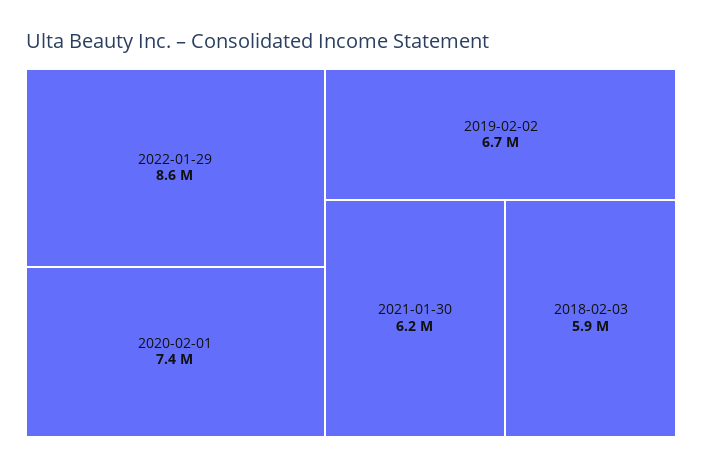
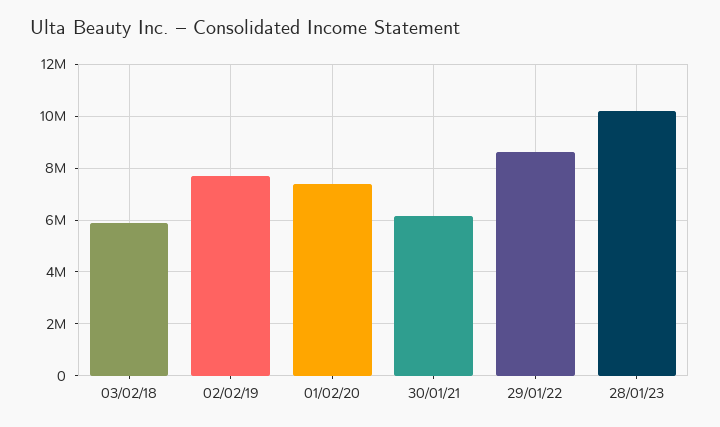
2019-02-02: 6700000 -> 7750000
28/01/23: none -> 10250000

